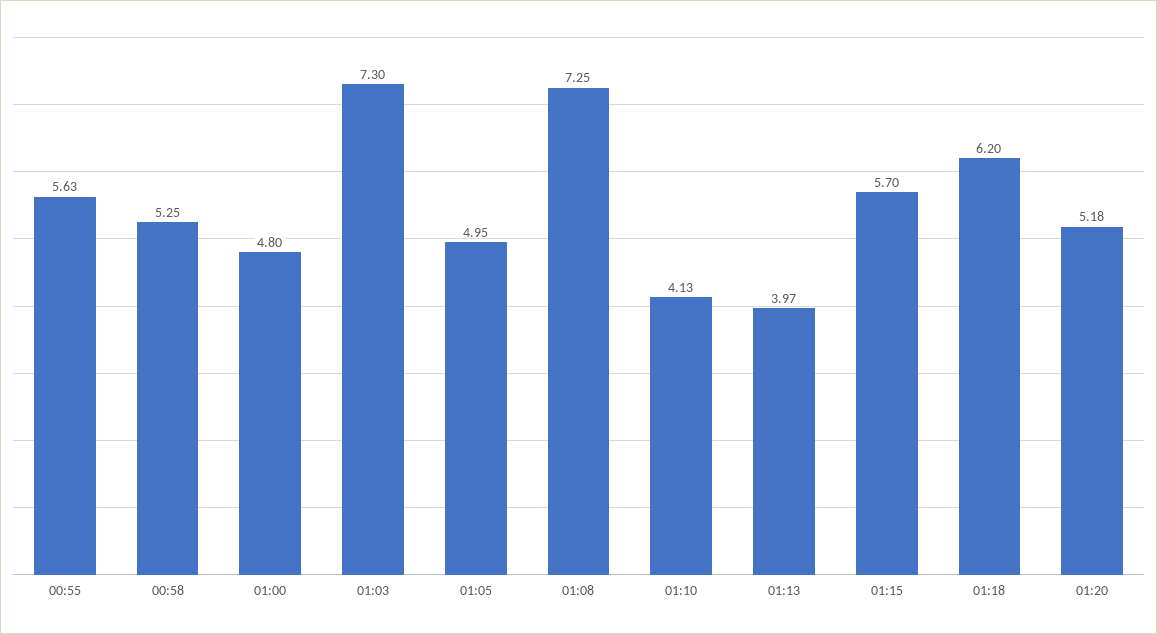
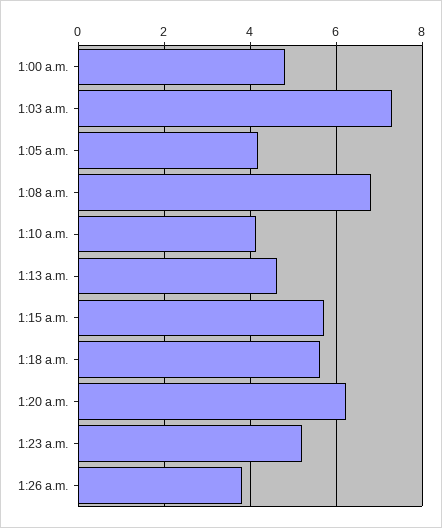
00:55: 5.63 -> none
00:58: 5.25 -> none
01:05: 4.95 -> 4.2
01:08: 7.25 -> 6.8
01:13: 3.97 -> 4.6
01:18: 6.2 -> 5.6
01:20: 5.18 -> 6.2
1:23 a.m.: none -> 5.2
1:26 a.m.: none -> 3.8

